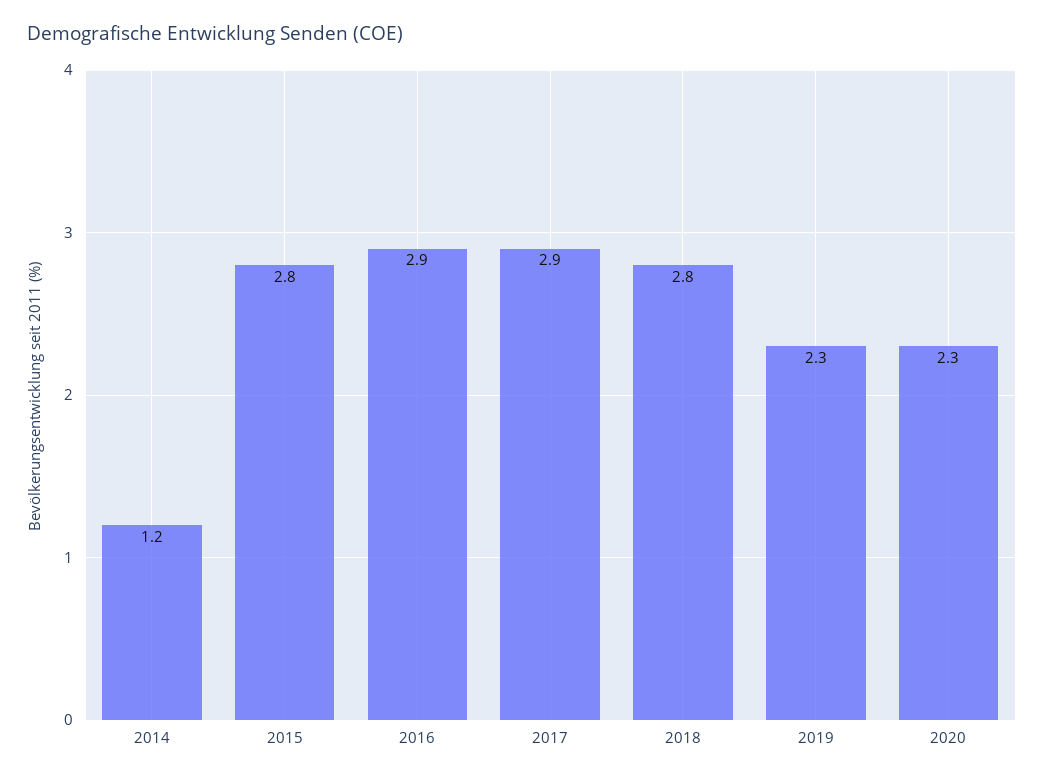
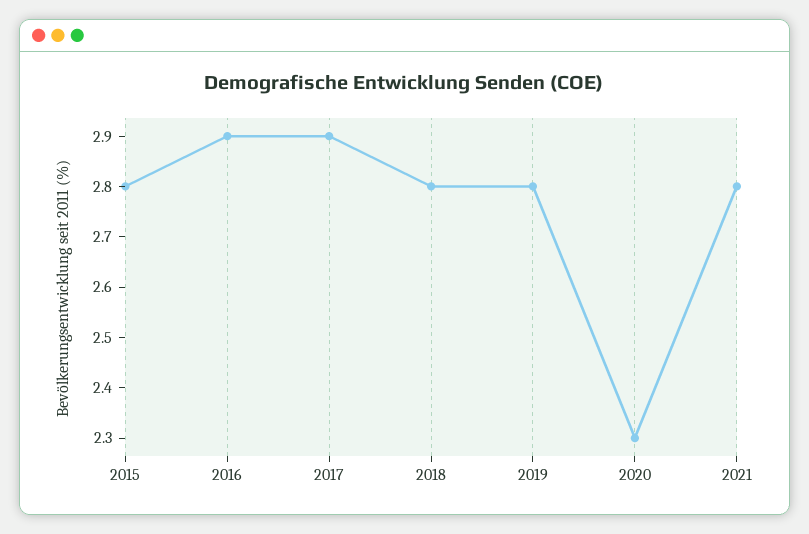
2014: 1.2 -> none
2019: 2.3 -> 2.8
2021: none -> 2.8

